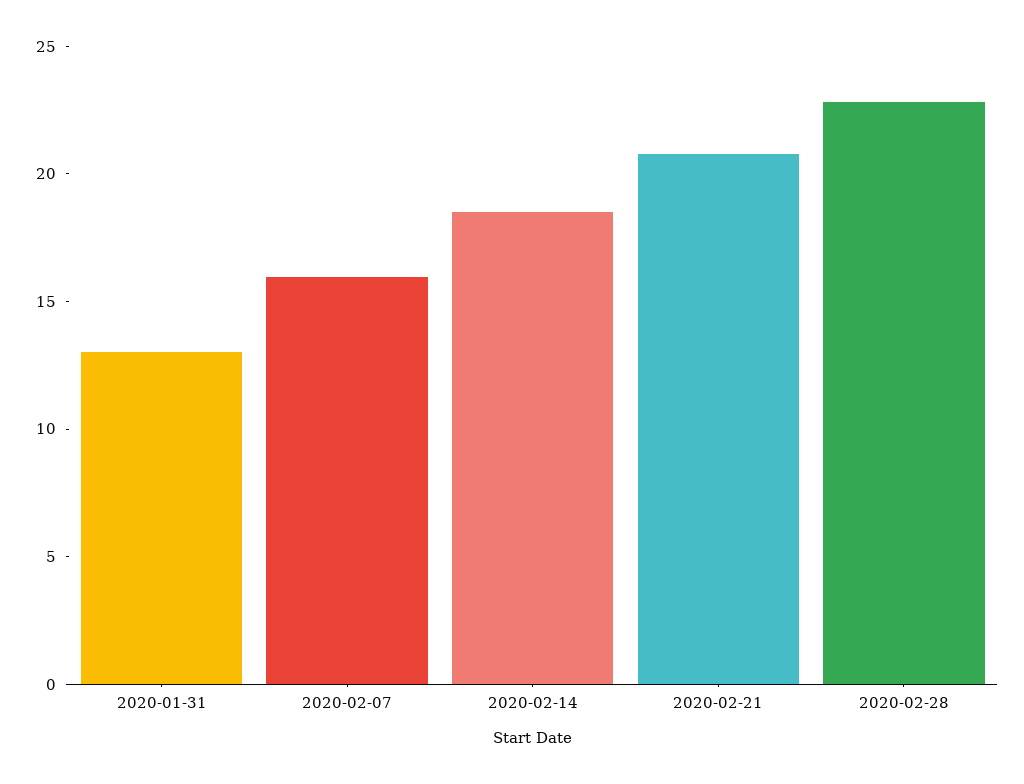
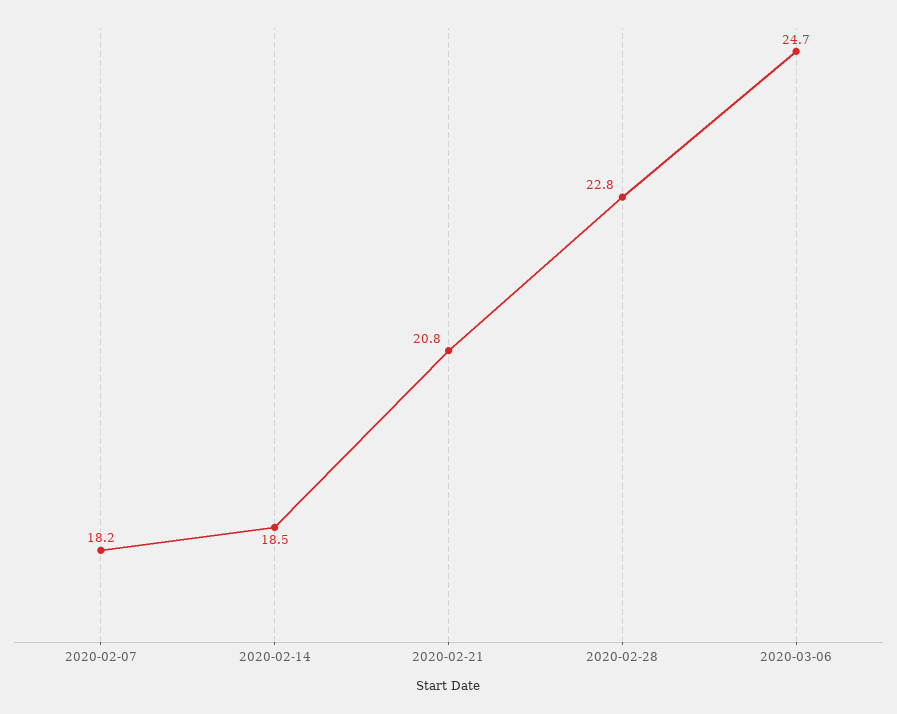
2020-01-31: 13 -> none
2020-02-07: 16 -> 18.2
2020-03-06: none -> 24.7

